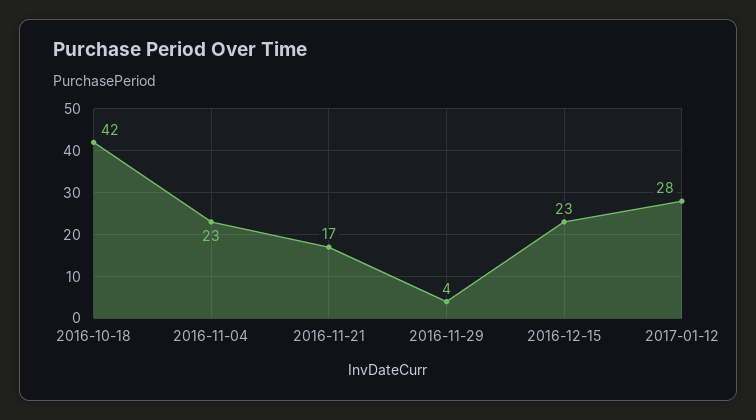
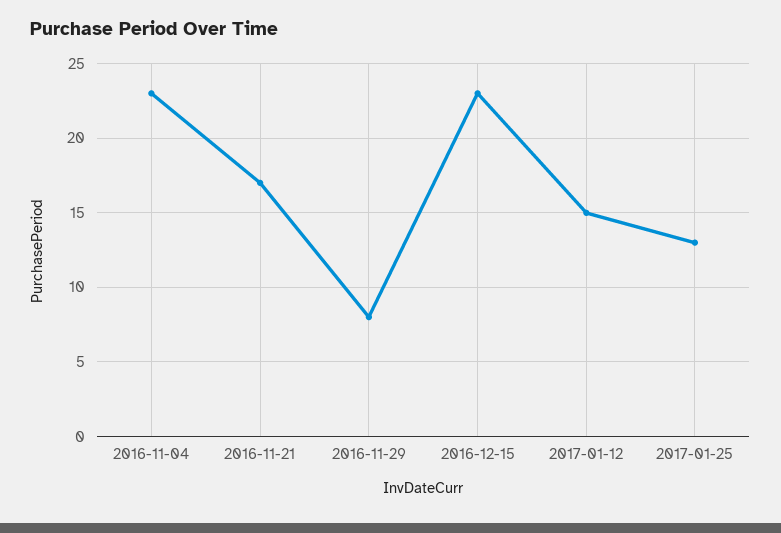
2016-10-18: 42 -> none
2016-11-29: 4 -> 8
2017-01-12: 28 -> 15
2017-01-25: none -> 13

